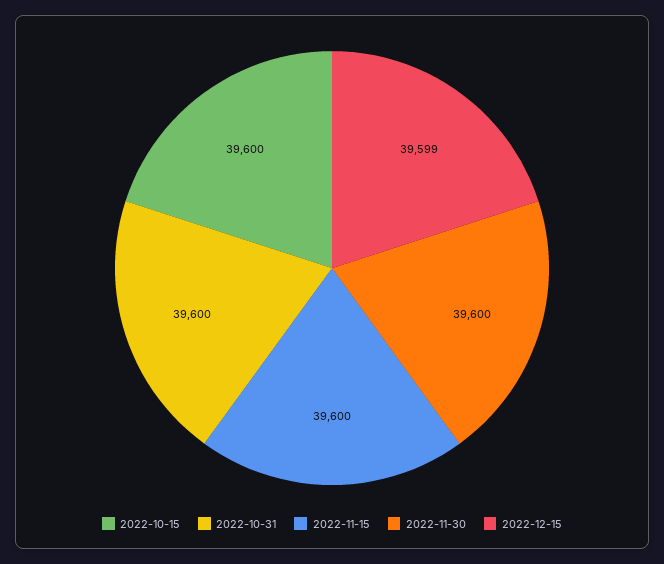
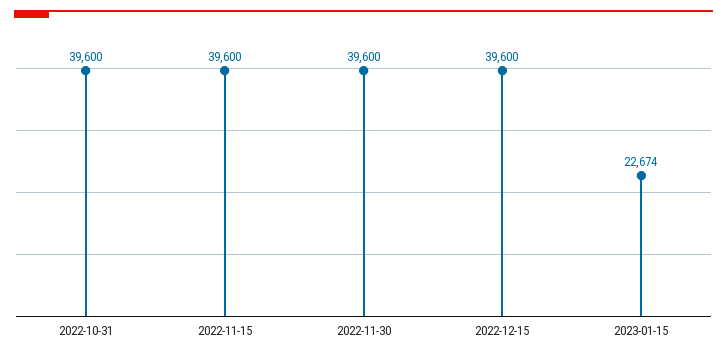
2022-10-15: 39600 -> none
2022-12-15: 39599 -> 39600
2023-01-15: none -> 22674

